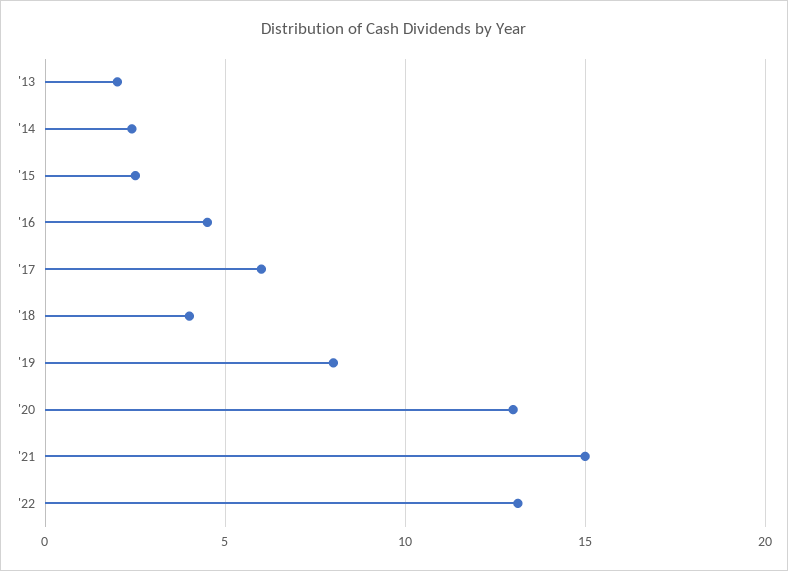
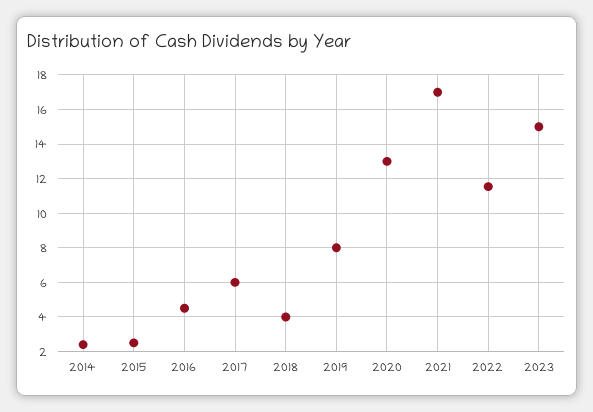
'13: 2 -> none
'21: 15 -> 17
'22: 13 -> 11.5
2023: none -> 15

